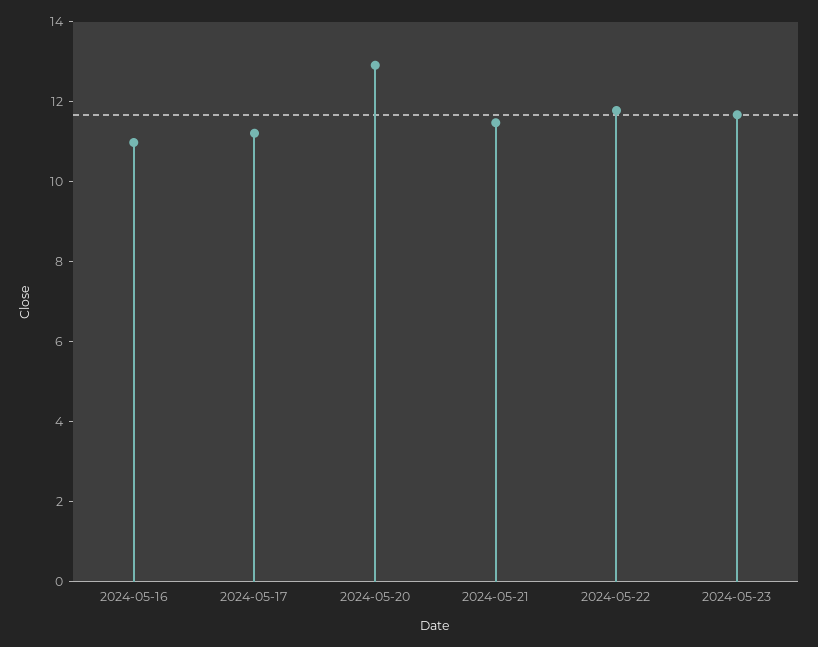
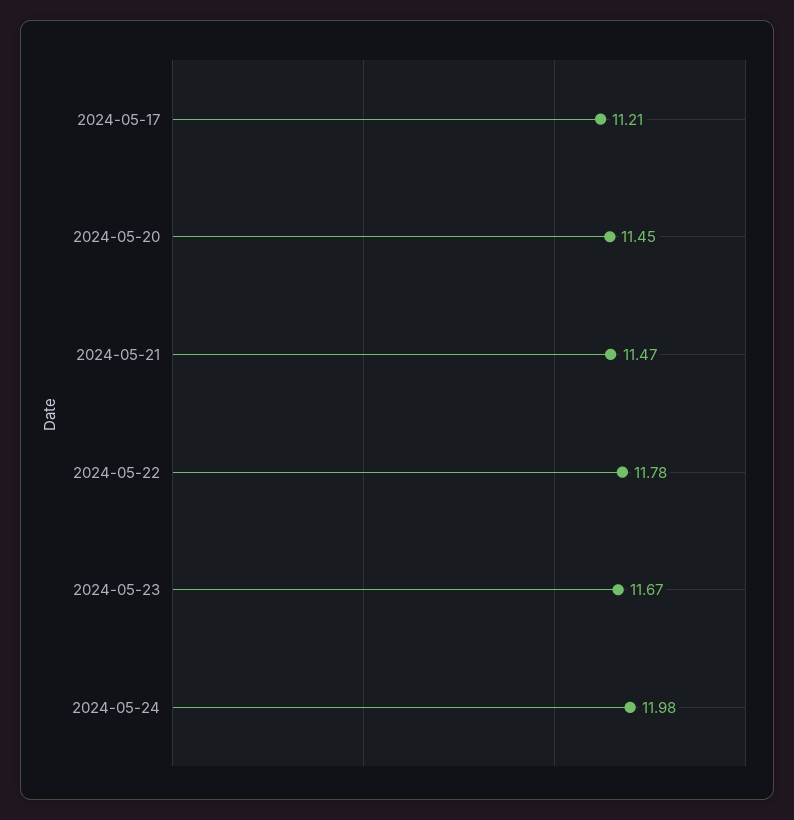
2024-05-16: 11 -> none
2024-05-20: 13 -> 11.45
2024-05-24: none -> 11.98

